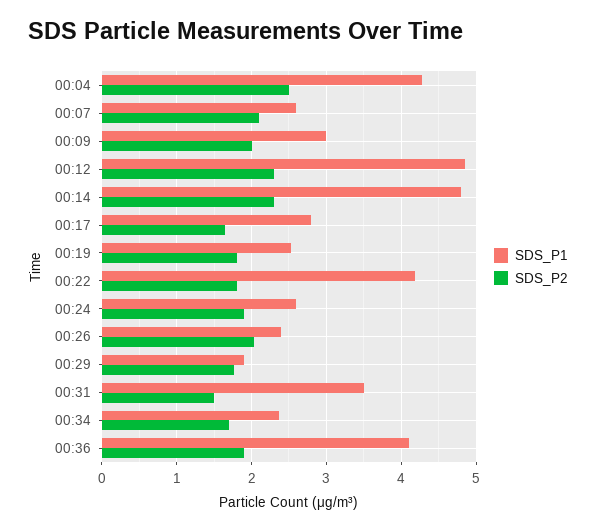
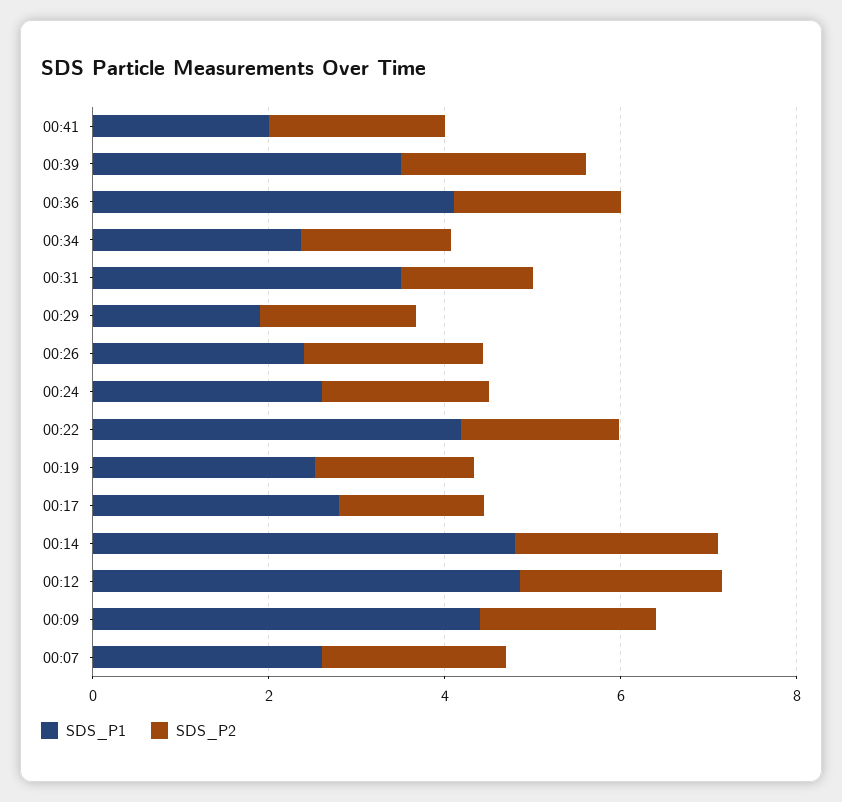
SDS_P1, 00:04: 4.3 -> none
SDS_P2, 00:04: 2.5 -> none
SDS_P1, 00:09: 3 -> 4.5
SDS_P1, 00:41: none -> 2
SDS_P2, 00:41: none -> 2
SDS_P1, 00:39: none -> 3.5
SDS_P2, 00:39: none -> 2

